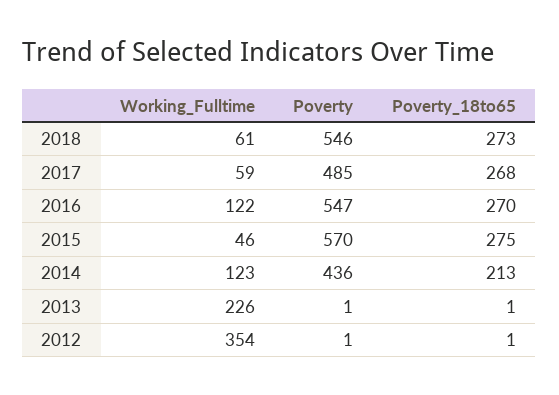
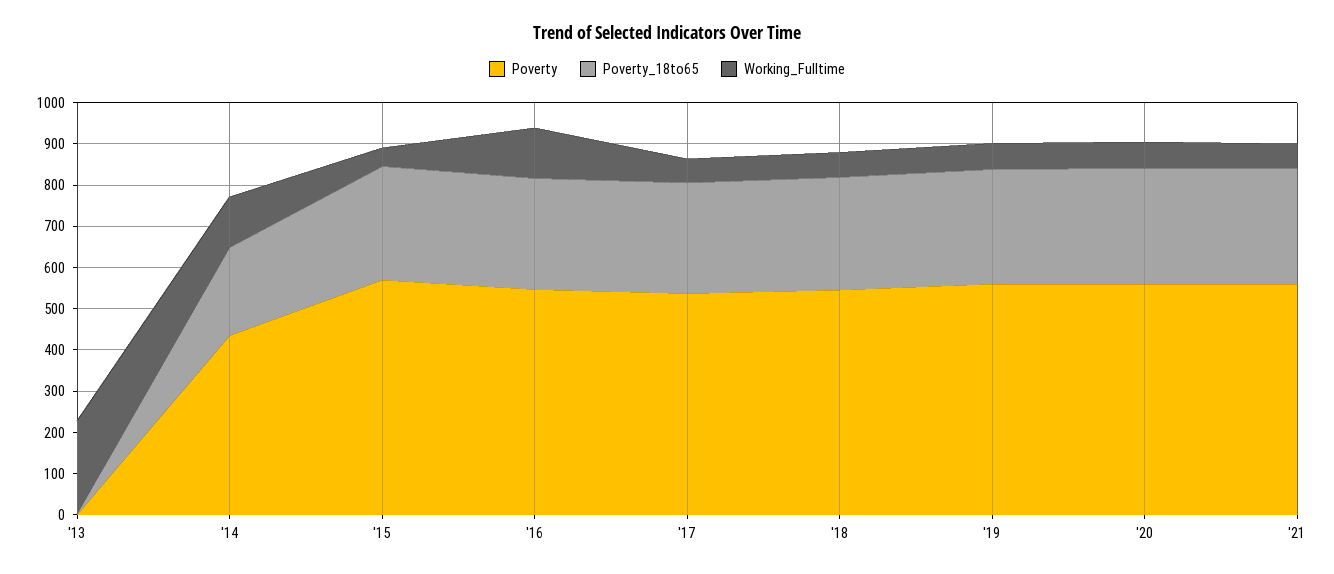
Poverty, 2017: 485 -> 540
Working_Fulltime, 2012: 354 -> none
Poverty, 2012: 1 -> none
Poverty_18to65, 2012: 1 -> none
Poverty, '19: none -> 560
Poverty_18to65, '19: none -> 280
Working_Fulltime, '19: none -> 60
Poverty, '20: none -> 560
Poverty_18to65, '20: none -> 280
Working_Fulltime, '20: none -> 60
Poverty, '21: none -> 560
Poverty_18to65, '21: none -> 280
Working_Fulltime, '21: none -> 60

